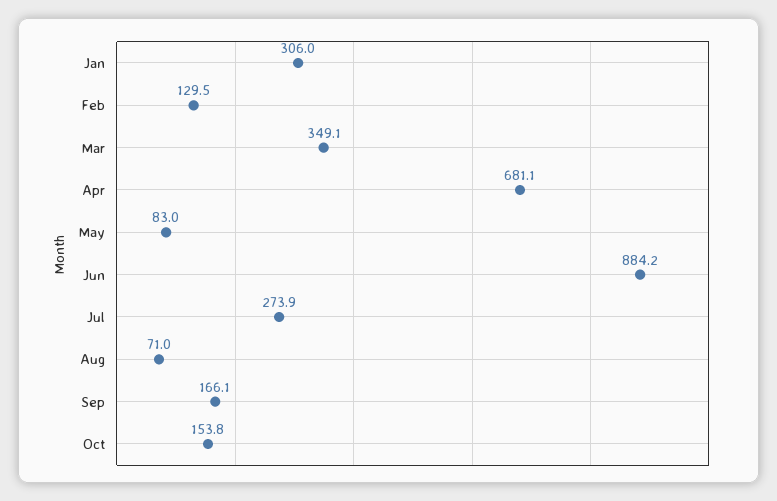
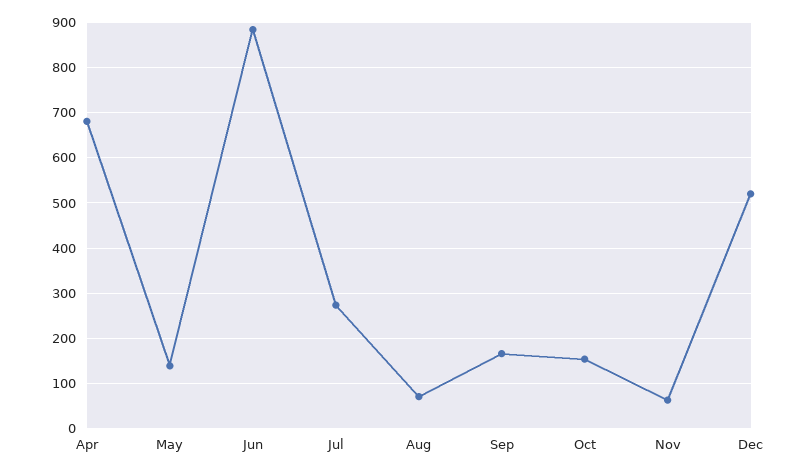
Jan: 306 -> none
Feb: 129.5 -> none
Mar: 349.1 -> none
May: 83 -> 140
Nov: none -> 60
Dec: none -> 520

